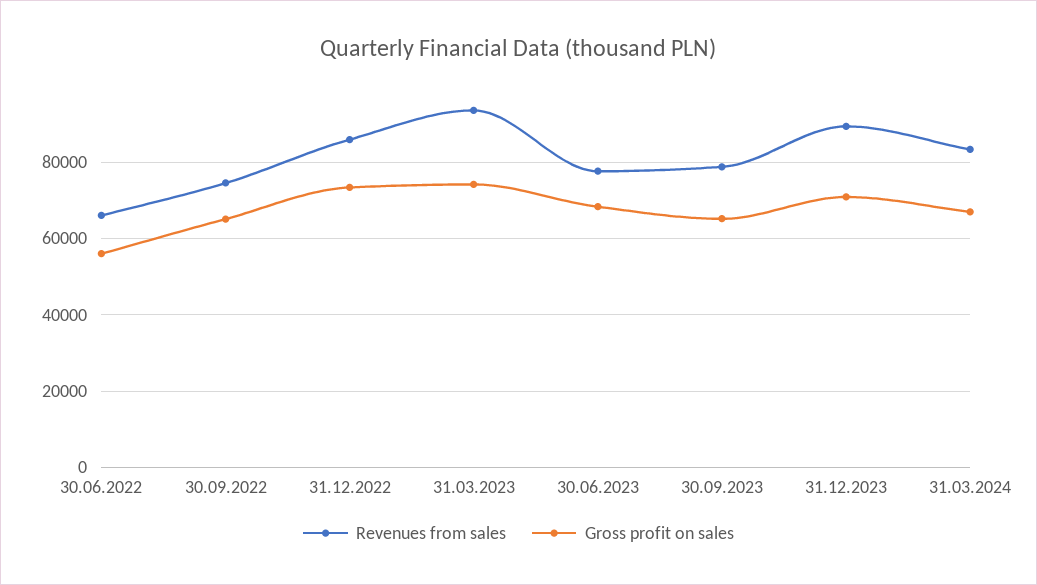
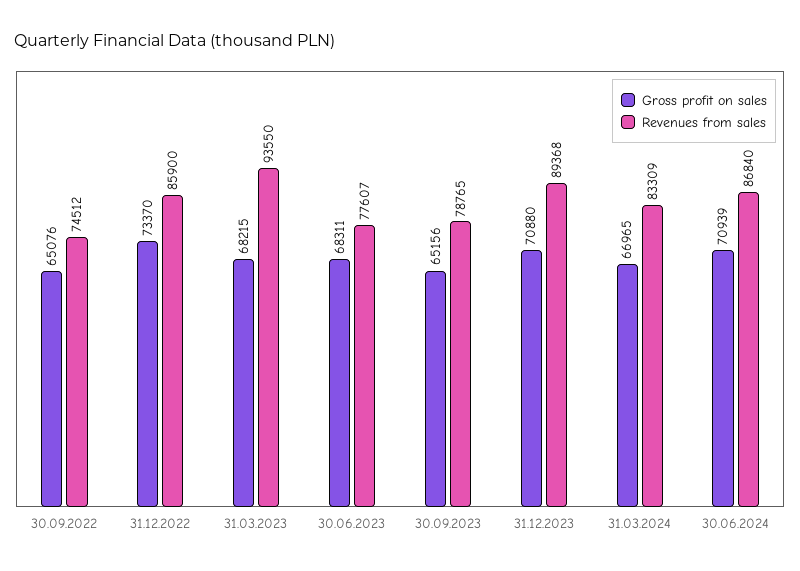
Revenues from sales, 30.06.2022: 66000 -> none
Gross profit on sales, 30.06.2022: 56000 -> none
Gross profit on sales, 31.03.2023: 74000 -> 68215
Gross profit on sales, 30.06.2024: none -> 70939
Revenues from sales, 30.06.2024: none -> 86840

